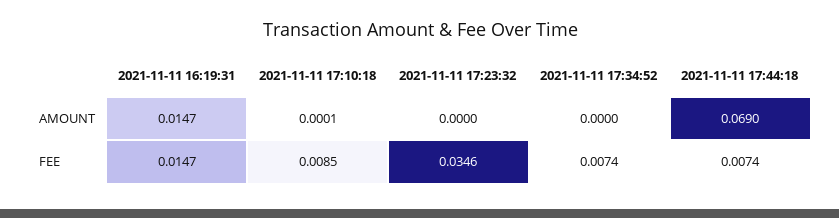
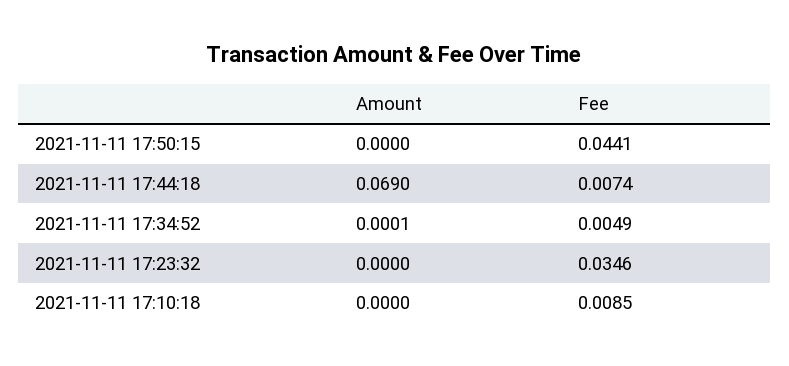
2021-11-11 16:19:31, AMOUNT: 0.0147 -> none
2021-11-11 17:10:18, AMOUNT: 0.0001 -> 0
2021-11-11 17:34:52, AMOUNT: 0 -> 0.0001
2021-11-11 16:19:31, FEE: 0.0147 -> none
2021-11-11 17:34:52, FEE: 0.0074 -> 0.0049
2021-11-11 17:50:15, AMOUNT: none -> 0
2021-11-11 17:50:15, FEE: none -> 0.0441

